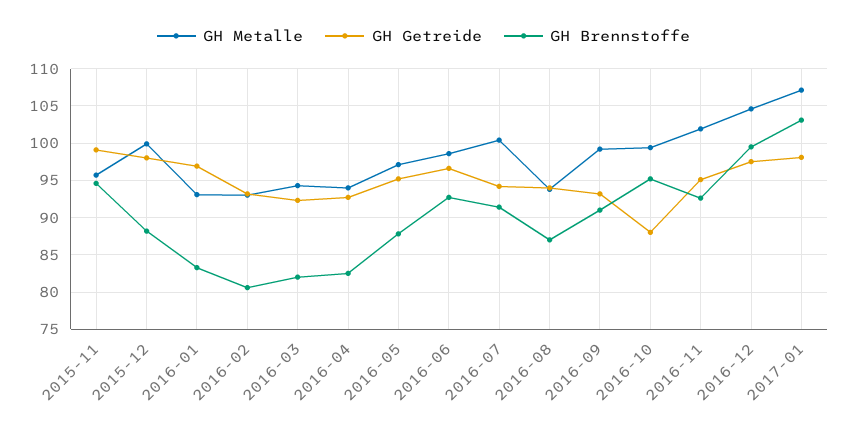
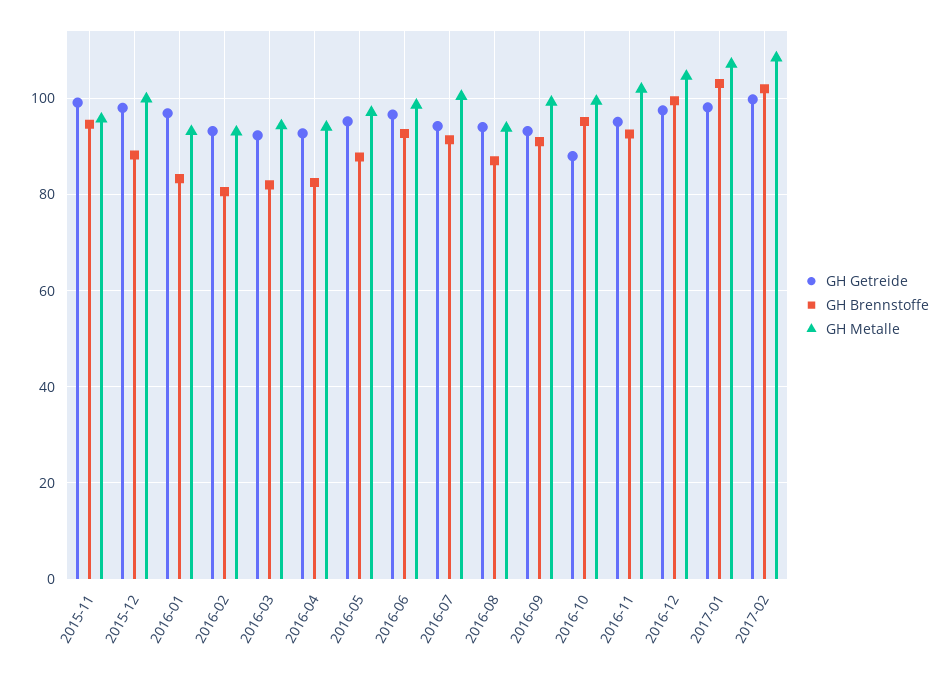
GH Getreide, 2017-02: none -> 100
GH Brennstoffe, 2017-02: none -> 102
GH Metalle, 2017-02: none -> 108

